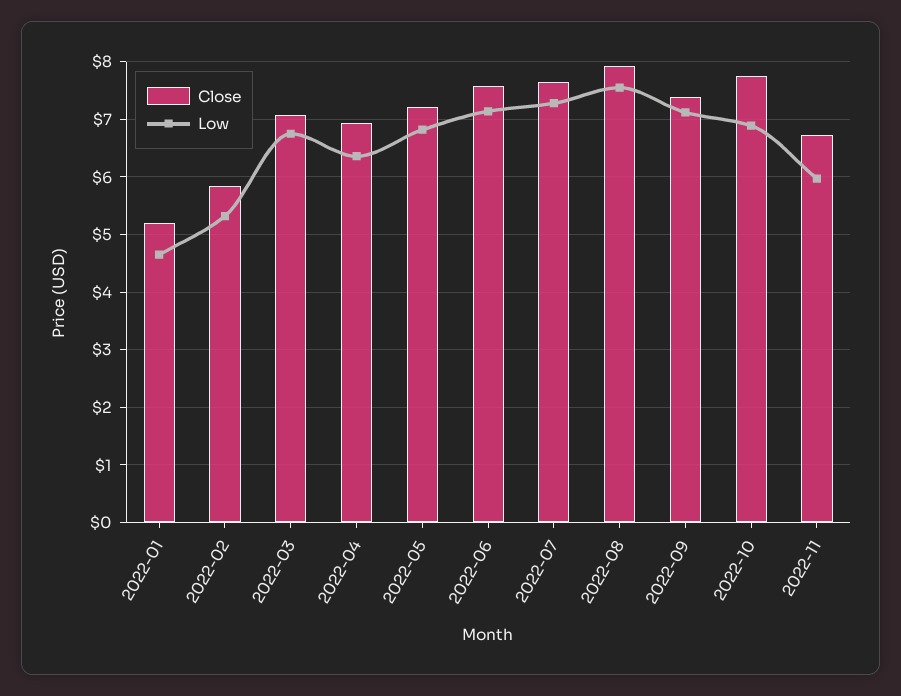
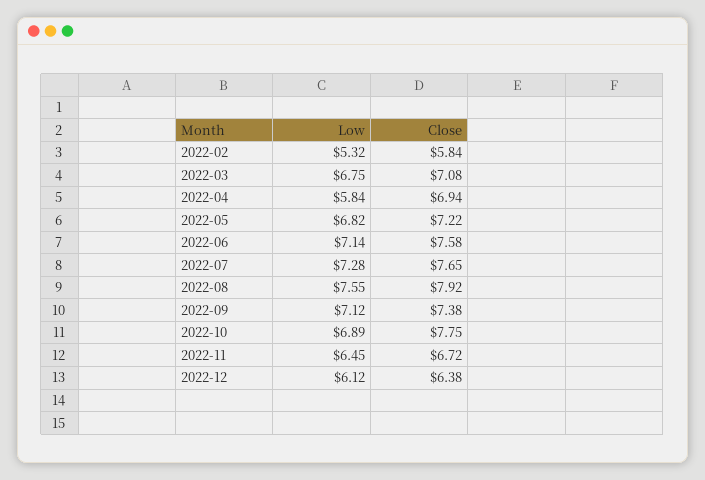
Close, 2022-01: 5.2 -> none
Low, 2022-01: 4.6 -> none
Low, 2022-04: 6.4 -> 5.84
Low, 2022-11: 6 -> 6.45
Low, 2022-12: none -> 6.12
Close, 2022-12: none -> 6.38

